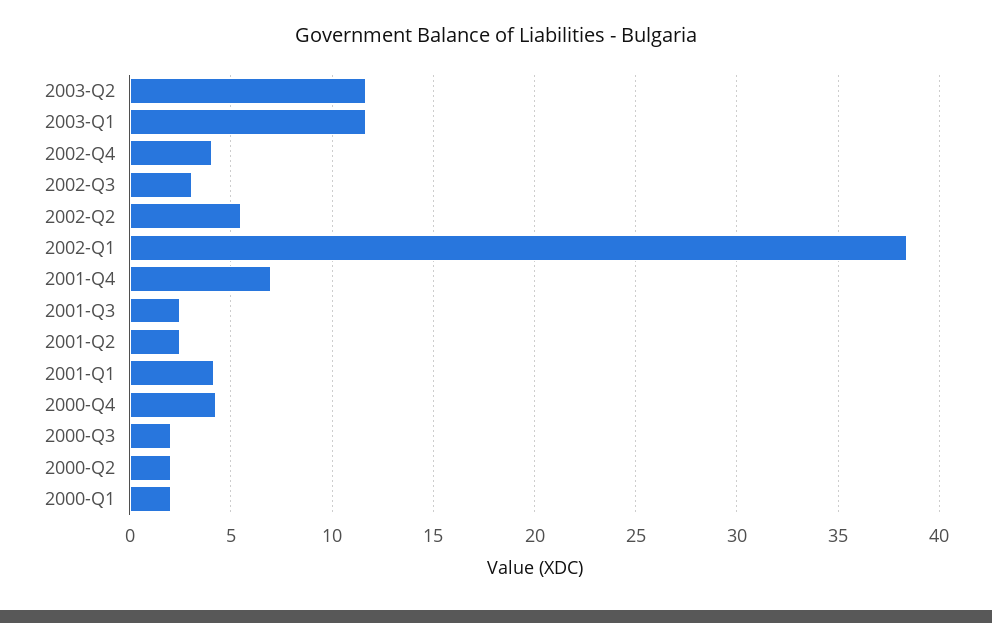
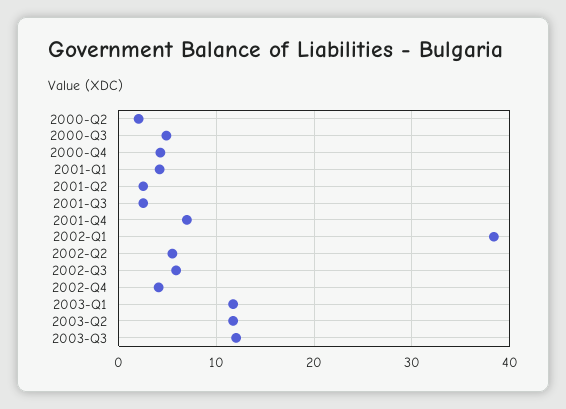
2002-Q3: 3 -> 6
2000-Q3: 2 -> 5
2000-Q1: 2 -> none
2003-Q3: none -> 12

